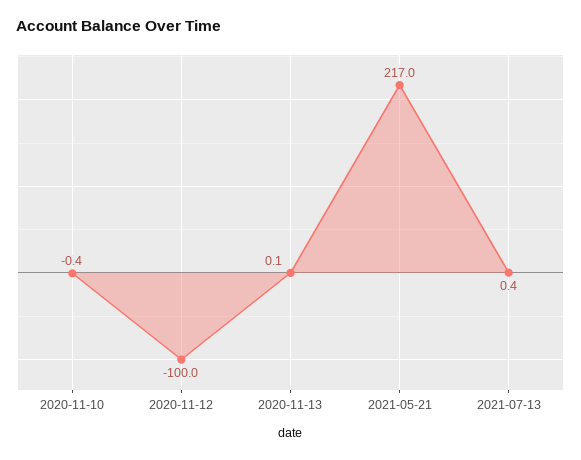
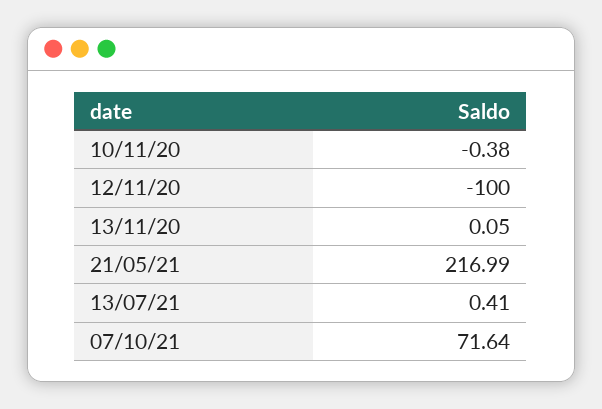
07/10/21: none -> 71.64

